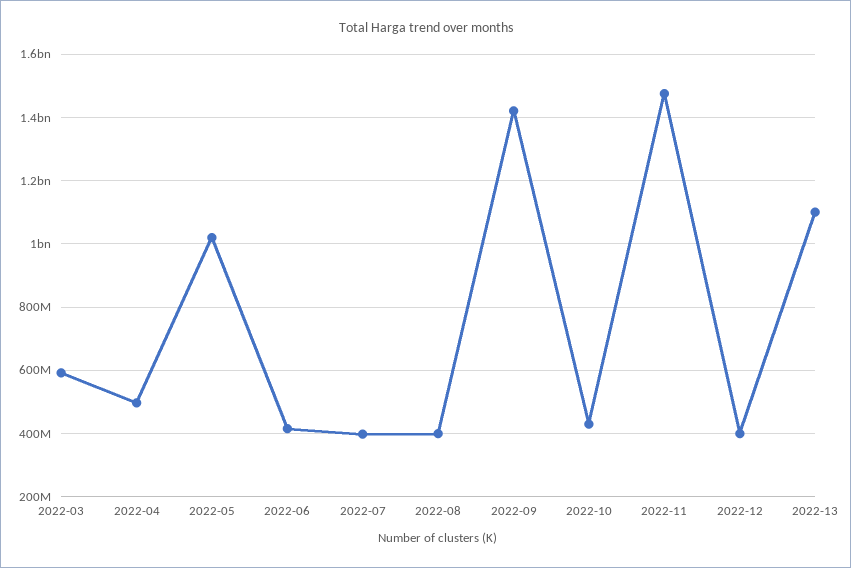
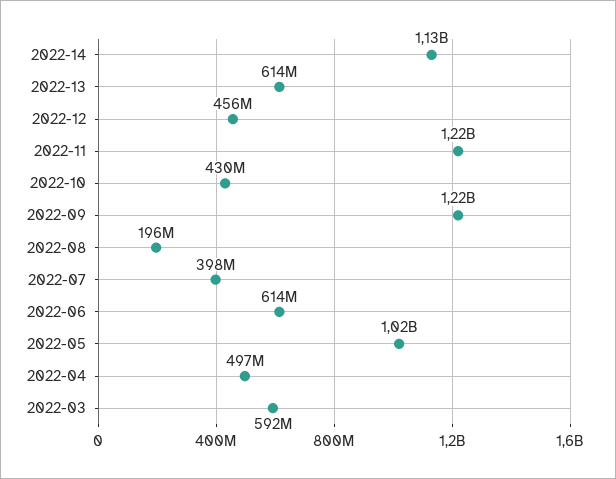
2022-06: 420000000 -> 614000000
2022-08: 400000000 -> 196000000
2022-09: 1420000000 -> 1220000000
2022-11: 1480000000 -> 1220000000
2022-12: 400000000 -> 456000000
2022-13: 1100000000 -> 614000000
2022-14: none -> 1130000000

